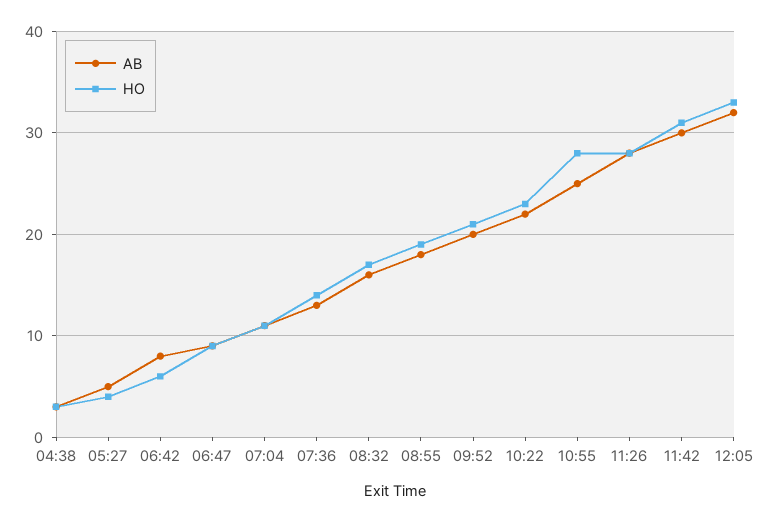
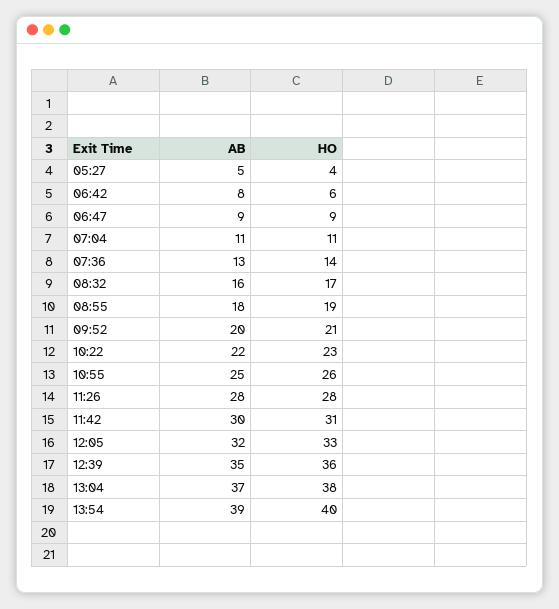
AB, 04:38: 3 -> none
HO, 04:38: 3 -> none
HO, 10:55: 28 -> 26
AB, 12:39: none -> 35
HO, 12:39: none -> 36
AB, 13:04: none -> 37
HO, 13:04: none -> 38
AB, 13:54: none -> 39
HO, 13:54: none -> 40

